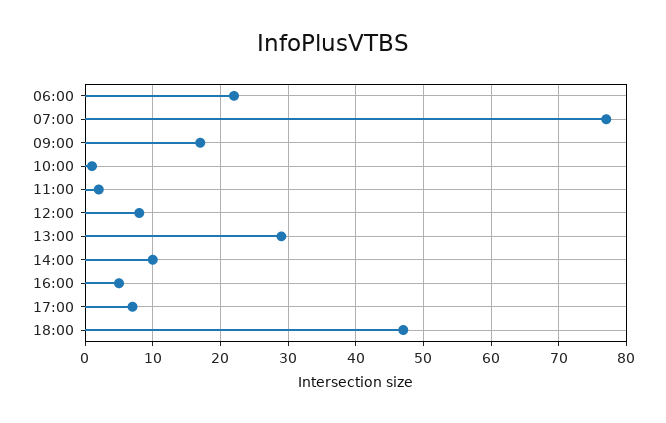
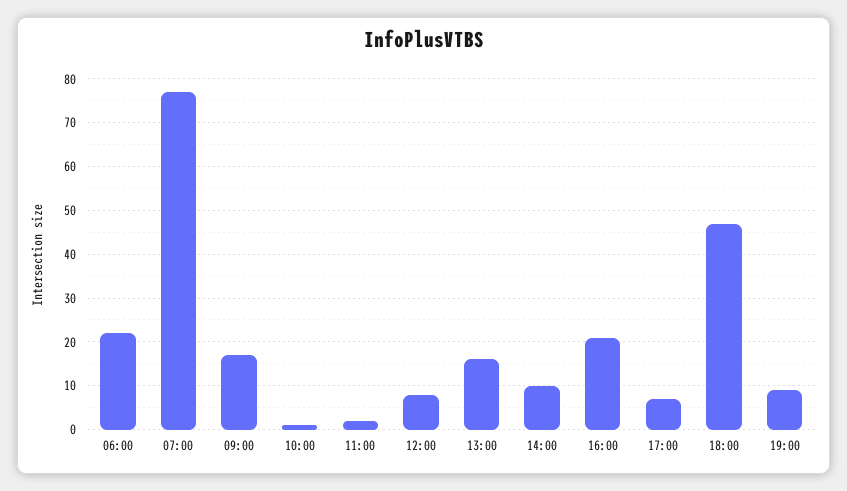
13:00: 29 -> 15
16:00: 5 -> 20
19:00: none -> 10

